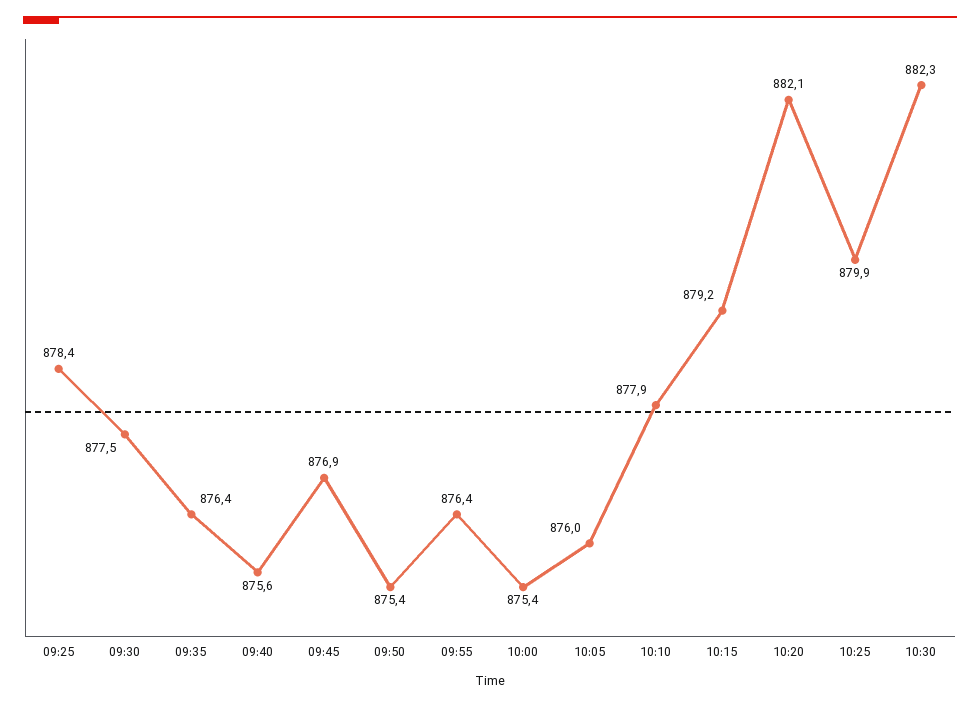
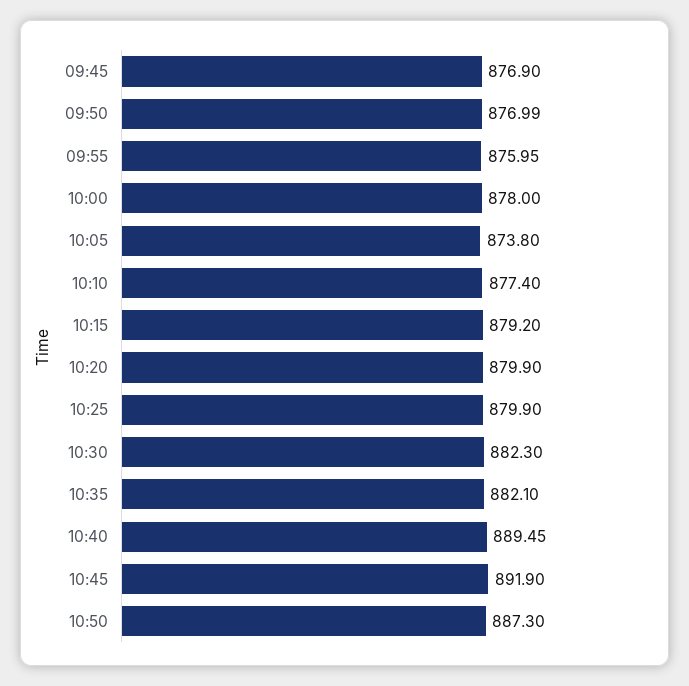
09:25: 878.4 -> none
09:30: 877.5 -> none
09:35: 876.4 -> none
09:40: 875.6 -> none
09:50: 875.4 -> 876.99
09:55: 876.4 -> 875.95
10:00: 875.4 -> 878
10:05: 876 -> 873.8
10:10: 877.9 -> 877.4
10:20: 882.1 -> 879.9
10:35: none -> 882.1
10:40: none -> 889.45
10:45: none -> 891.9
10:50: none -> 887.3

